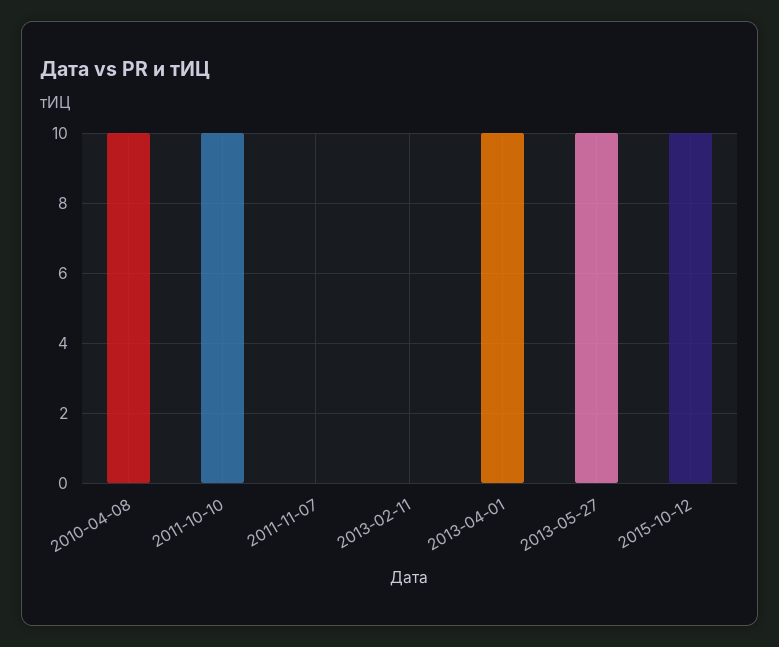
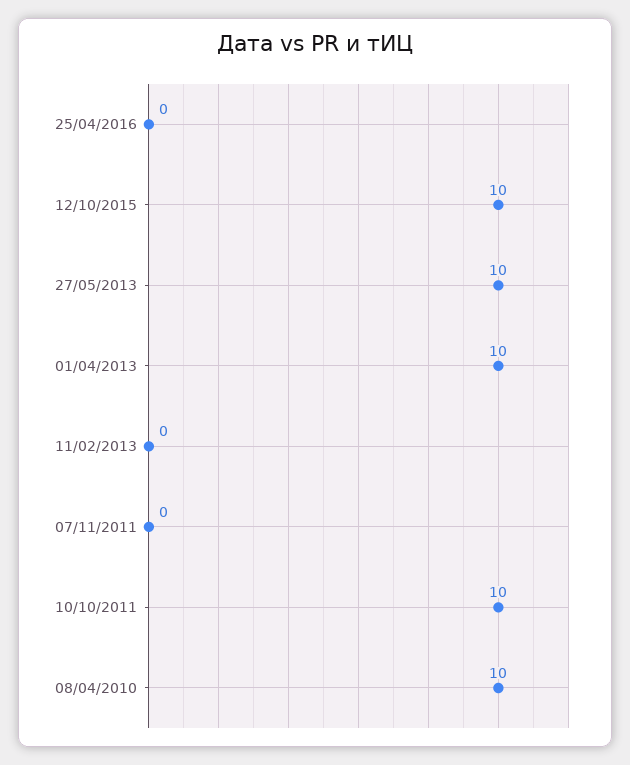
25/04/2016: none -> 0

